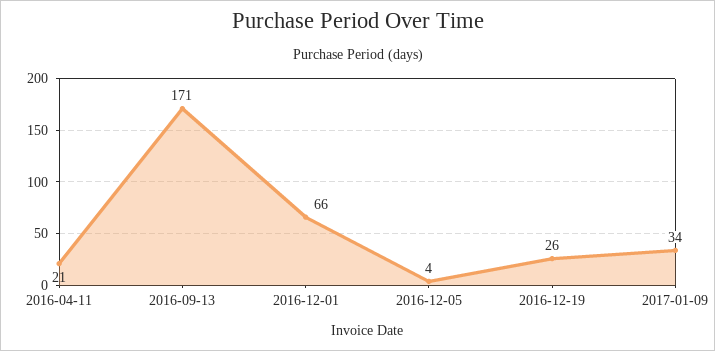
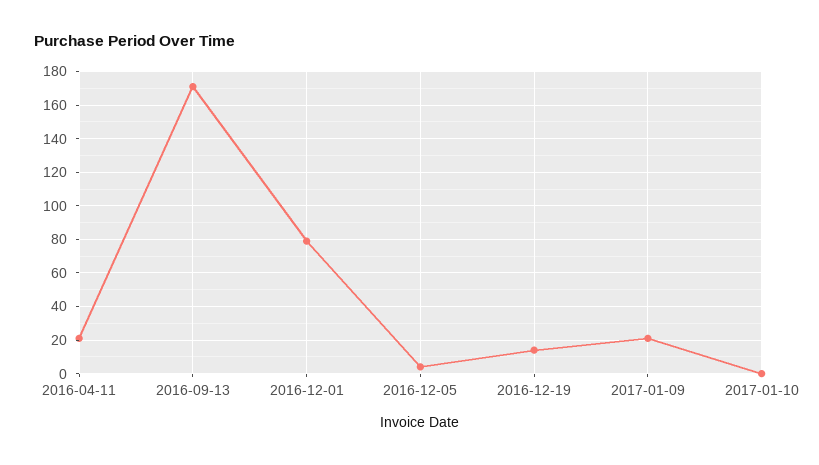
2016-12-01: 66 -> 80
2016-12-19: 26 -> 15
2017-01-09: 34 -> 20
2017-01-10: none -> 0

